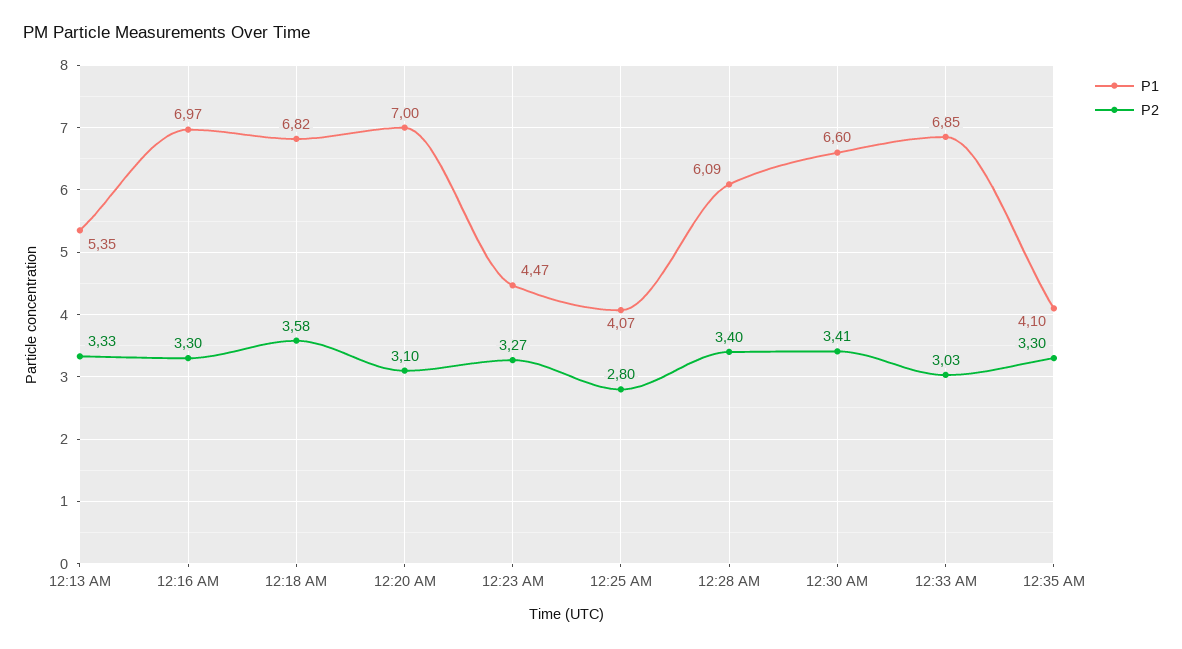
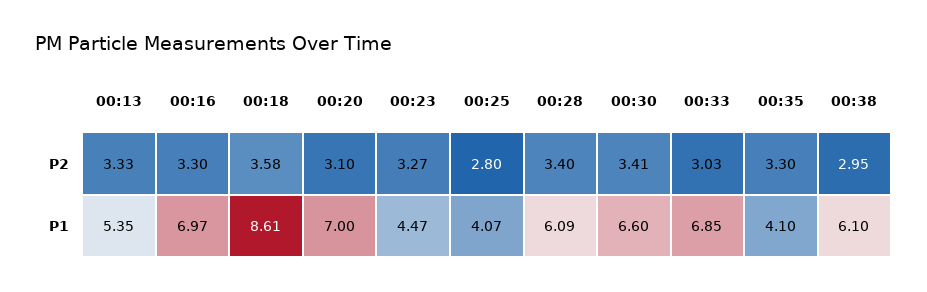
P1, 12:18 AM: 6.82 -> 8.61
P2, 00:38: none -> 2.95
P1, 00:38: none -> 6.1

